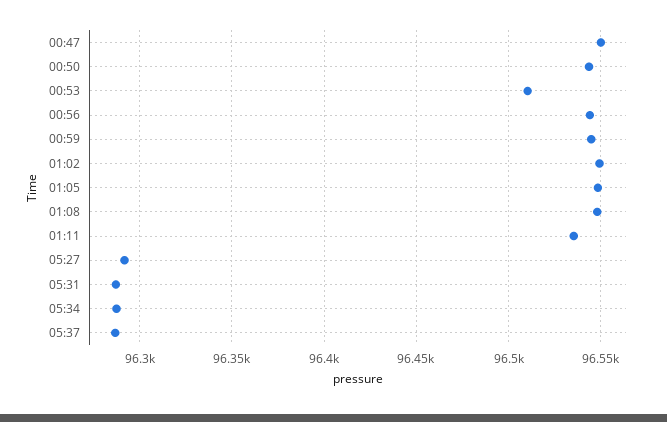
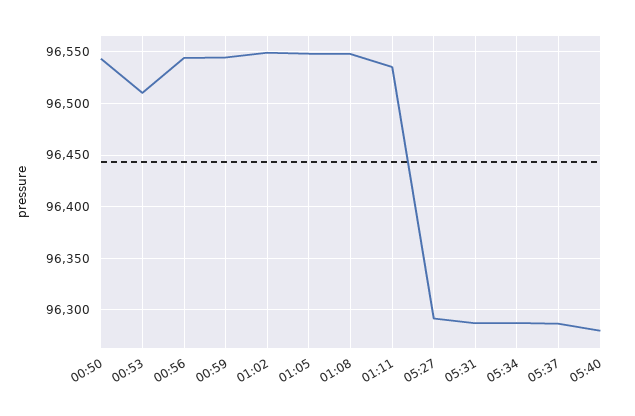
00:47: 96550 -> none
05:40: none -> 96280

